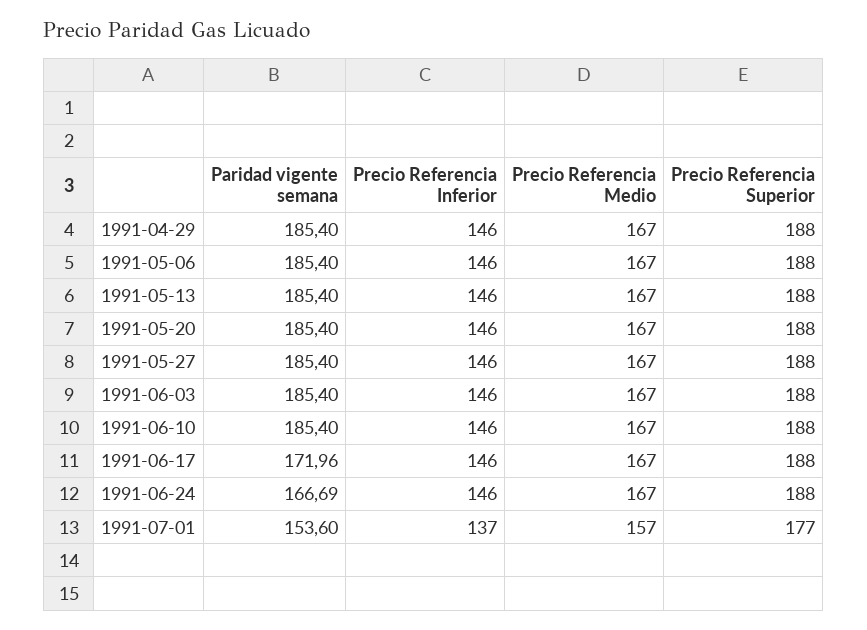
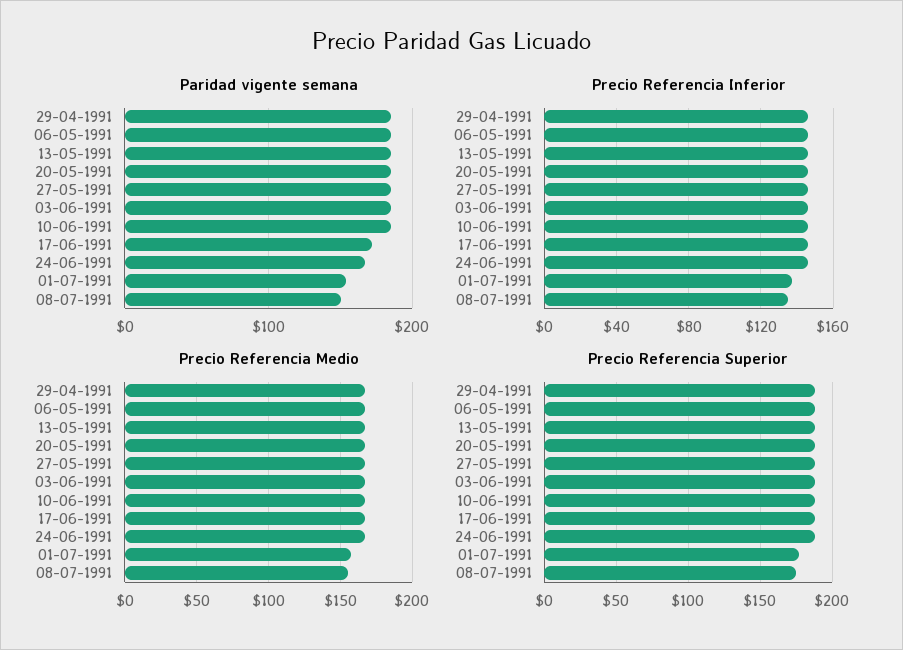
Paridad vigente semana, 08-07-1991: none -> 150
Precio Referencia Inferior, 08-07-1991: none -> 135
Precio Referencia Medio, 08-07-1991: none -> 155
Precio Referencia Superior, 08-07-1991: none -> 175

